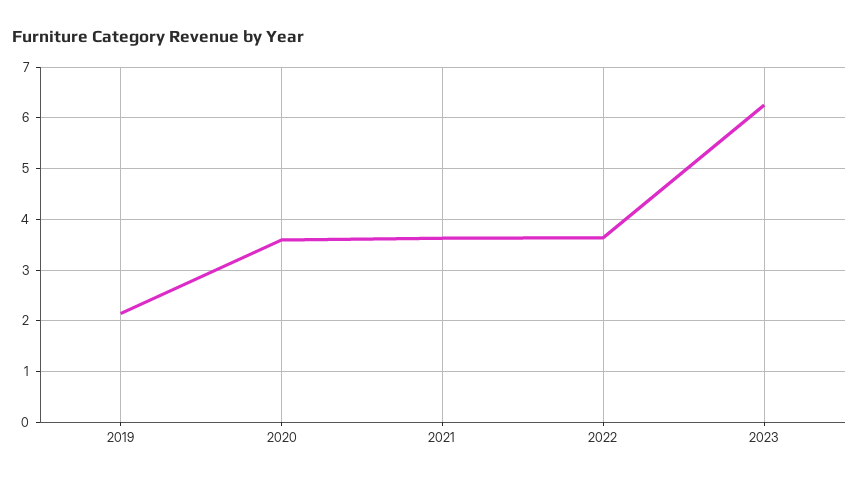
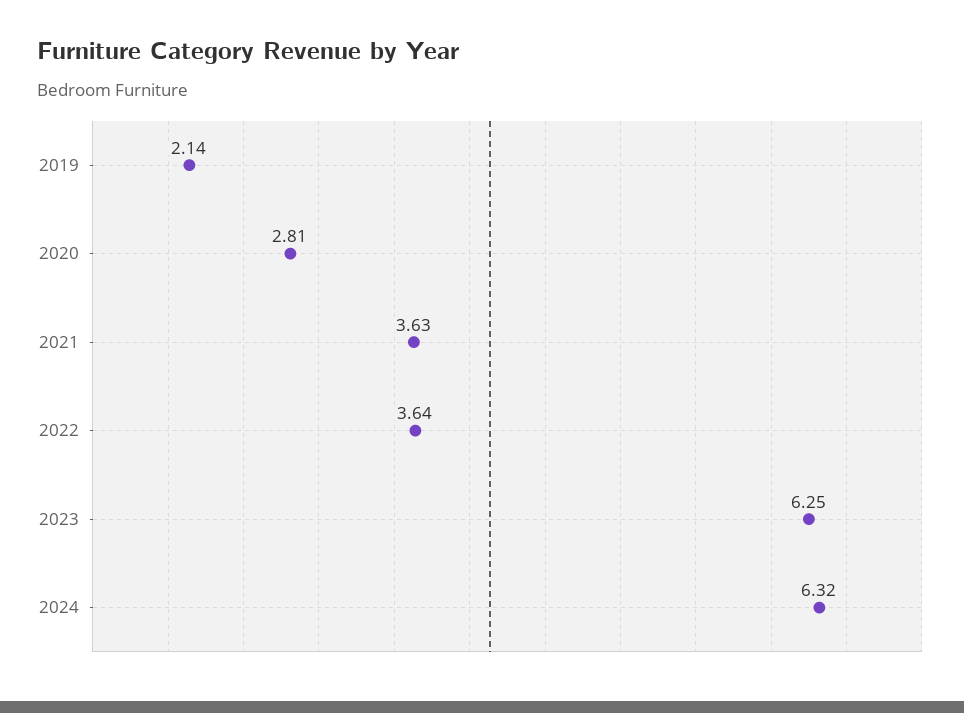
2020: 3.6 -> 2.81
2024: none -> 6.32

